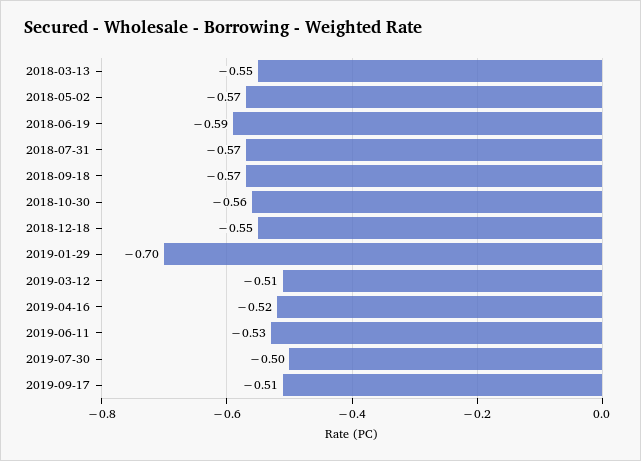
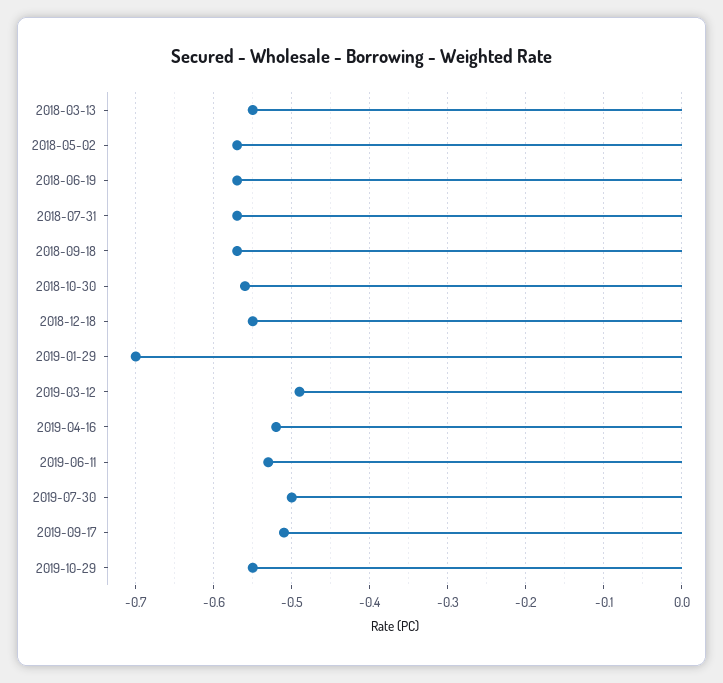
2018-06-19: -0.59 -> -0.57
2019-03-12: -0.51 -> -0.49
2019-10-29: none -> -0.55

